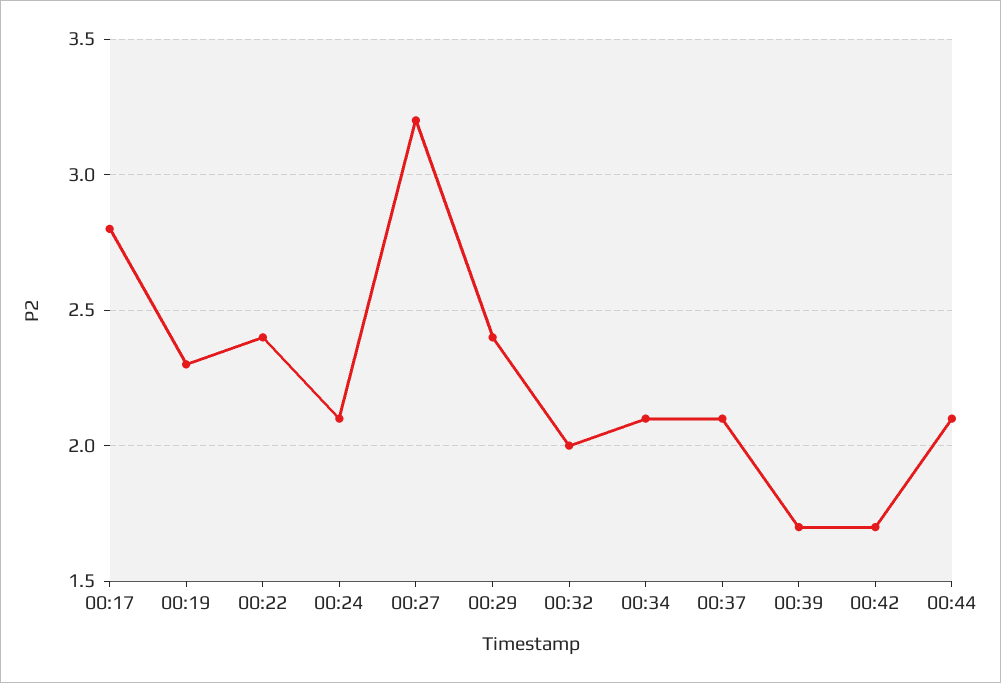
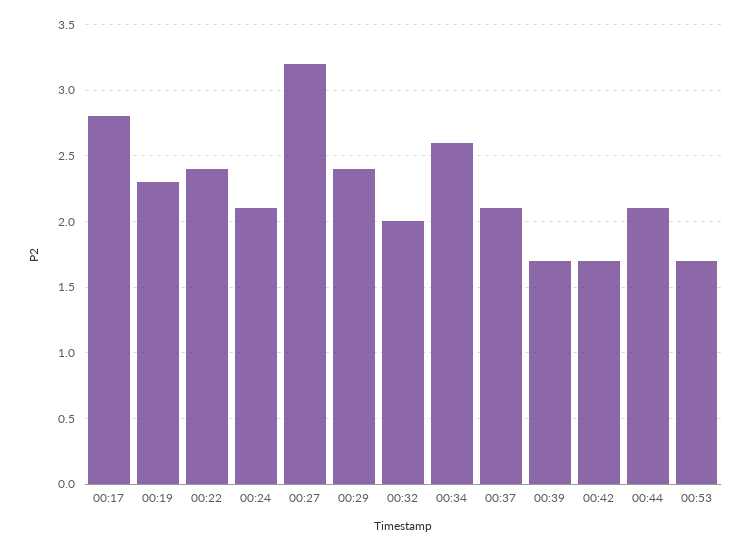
00:34: 2.1 -> 2.6
00:53: none -> 1.7

